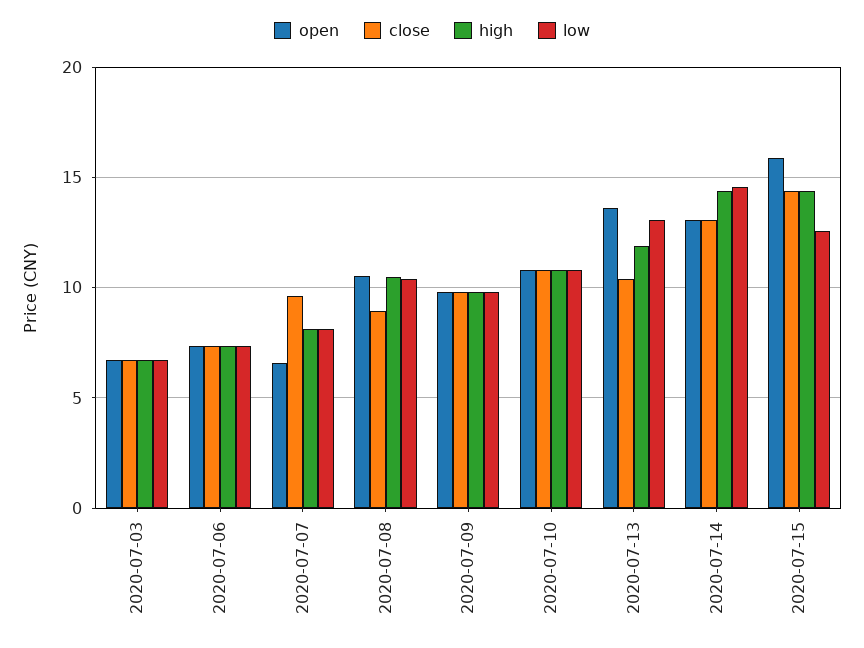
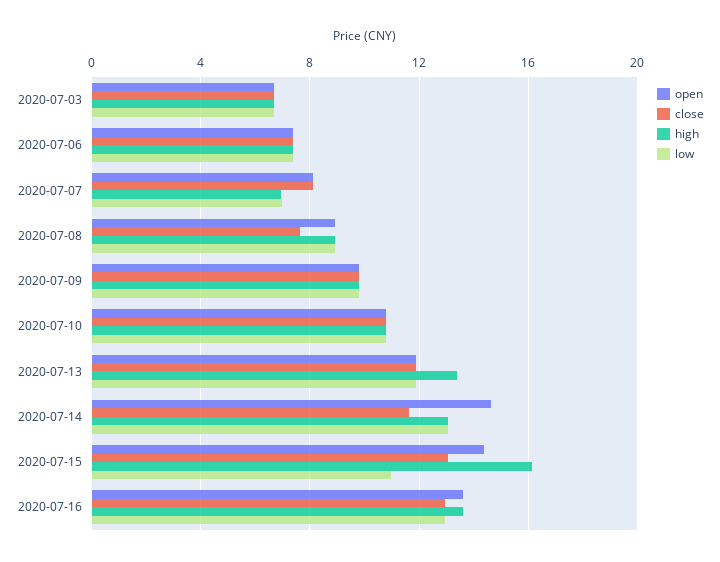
open, 2020-07-07: 6.5 -> 8
close, 2020-07-07: 9.5 -> 8
high, 2020-07-07: 8 -> 7
low, 2020-07-07: 8 -> 7
open, 2020-07-08: 10.5 -> 9
close, 2020-07-08: 9 -> 7.5
high, 2020-07-08: 10.5 -> 9
low, 2020-07-08: 10.5 -> 9
open, 2020-07-13: 13.5 -> 12
close, 2020-07-13: 10.5 -> 12
high, 2020-07-13: 12 -> 13.5
low, 2020-07-13: 13 -> 12
open, 2020-07-14: 13 -> 14.5
close, 2020-07-14: 13 -> 11.5
high, 2020-07-14: 14.5 -> 13
low, 2020-07-14: 14.5 -> 13
open, 2020-07-15: 16 -> 14.5
close, 2020-07-15: 14.5 -> 13
high, 2020-07-15: 14.5 -> 16
low, 2020-07-15: 12.5 -> 11
open, 2020-07-16: none -> 13.5
close, 2020-07-16: none -> 13
high, 2020-07-16: none -> 13.5
low, 2020-07-16: none -> 13

